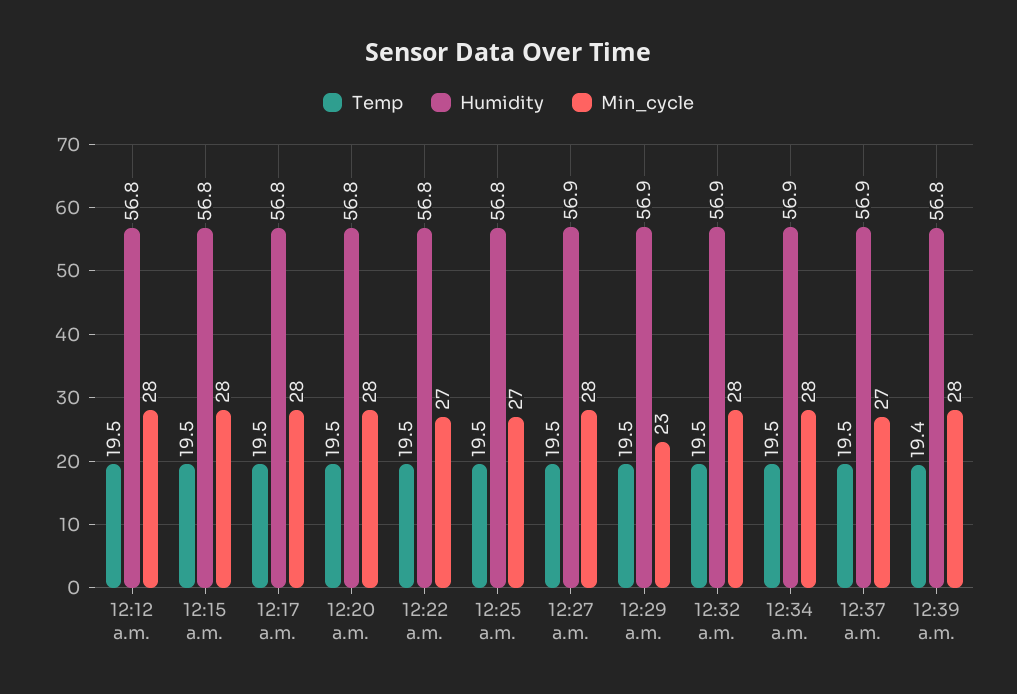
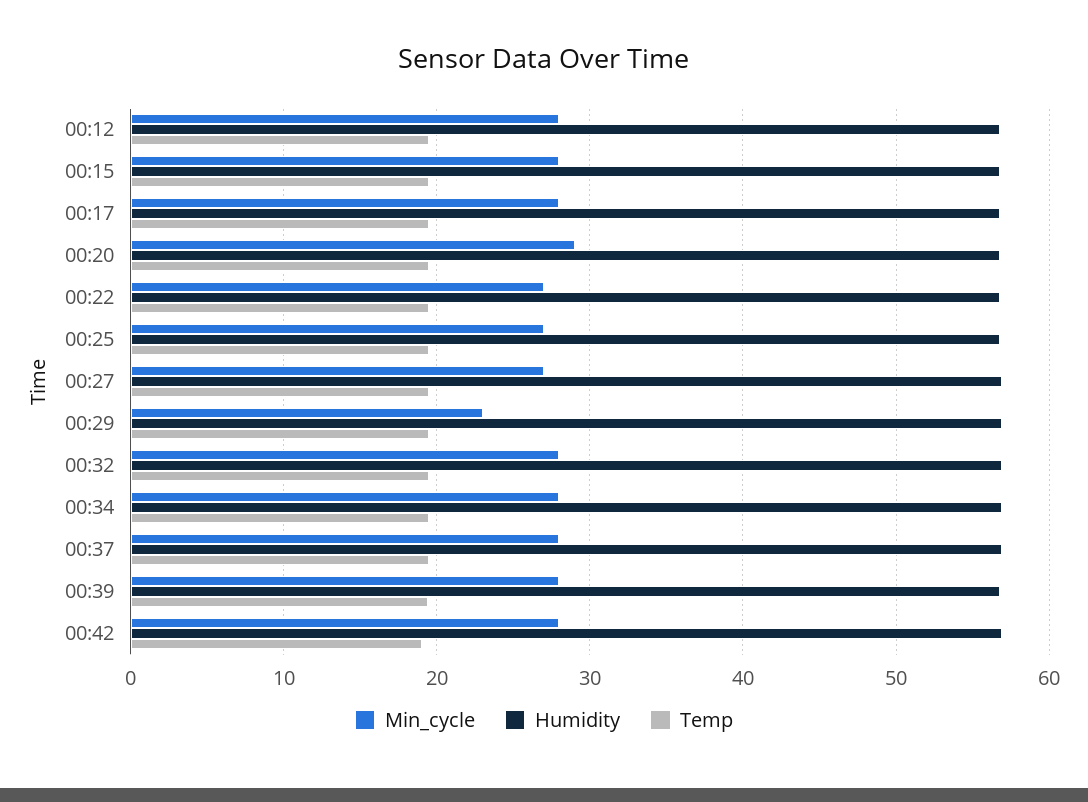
Min_cycle, 12:20 a.m.: 28 -> 29
Min_cycle, 12:27 a.m.: 28 -> 27
Min_cycle, 12:37 a.m.: 27 -> 28
Min_cycle, 00:42: none -> 28
Humidity, 00:42: none -> 57
Temp, 00:42: none -> 19

